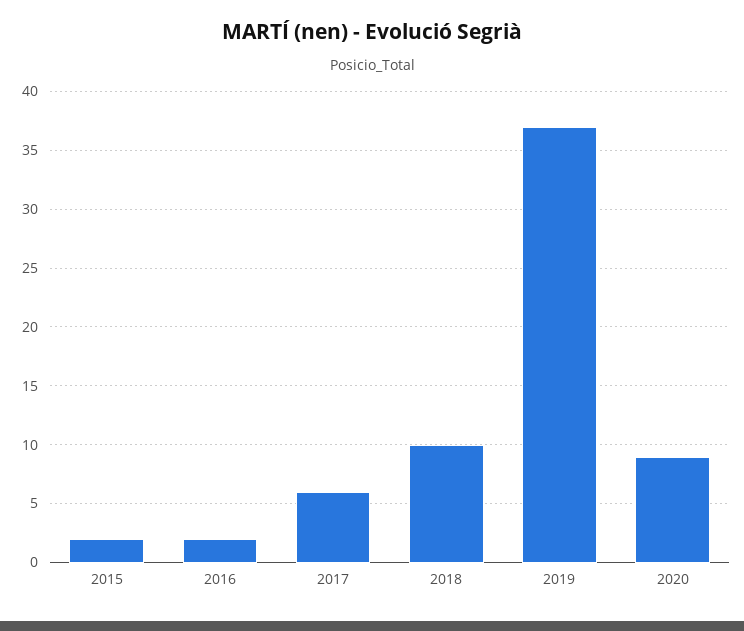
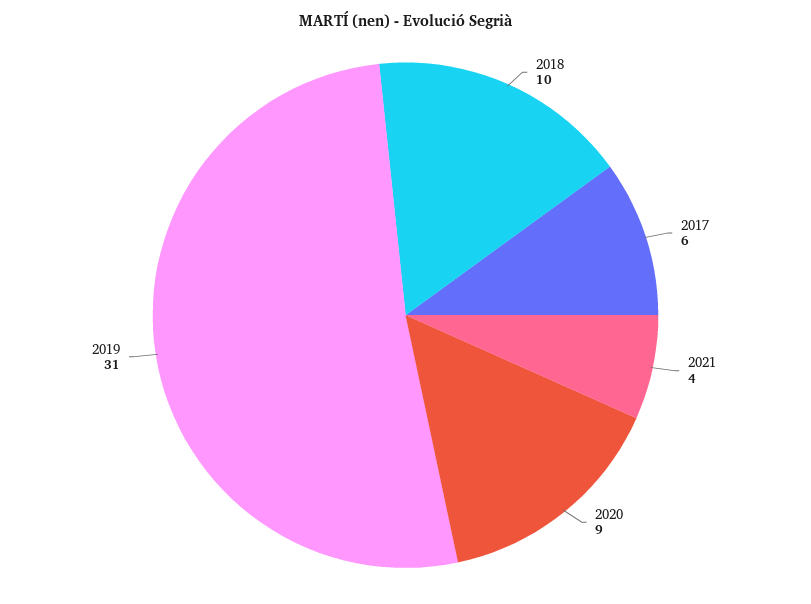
2015: 2 -> none
2016: 2 -> none
2019: 37 -> 31
2021: none -> 4

